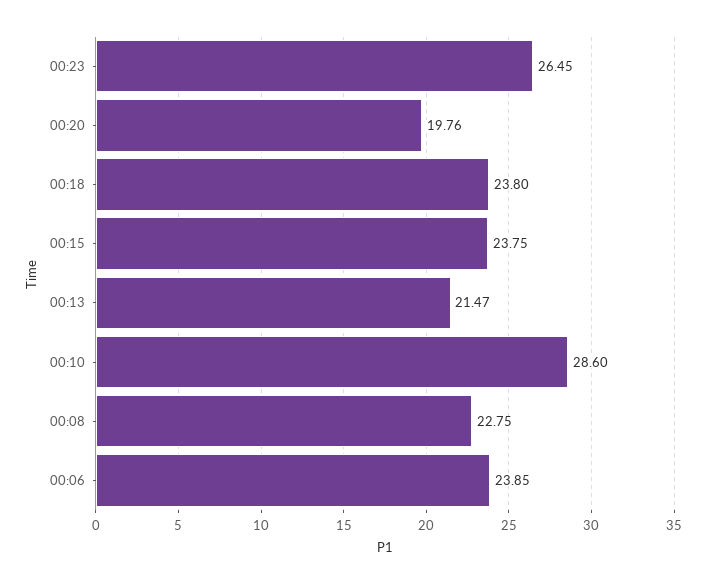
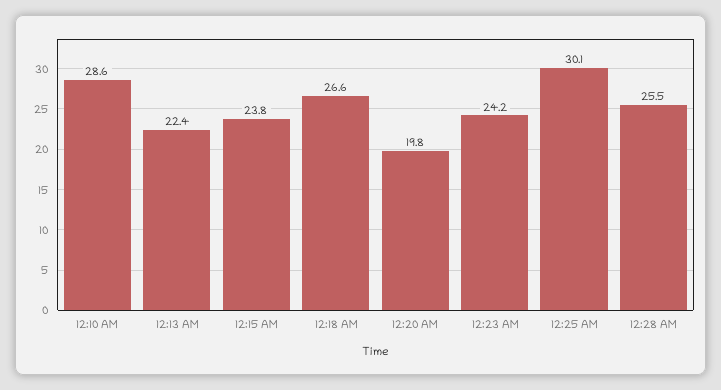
00:23: 26.45 -> 24.2
00:18: 23.8 -> 26.6
00:13: 21.47 -> 22.4
00:08: 22.75 -> none
00:06: 23.85 -> none
12:25 AM: none -> 30.1
12:28 AM: none -> 25.5

